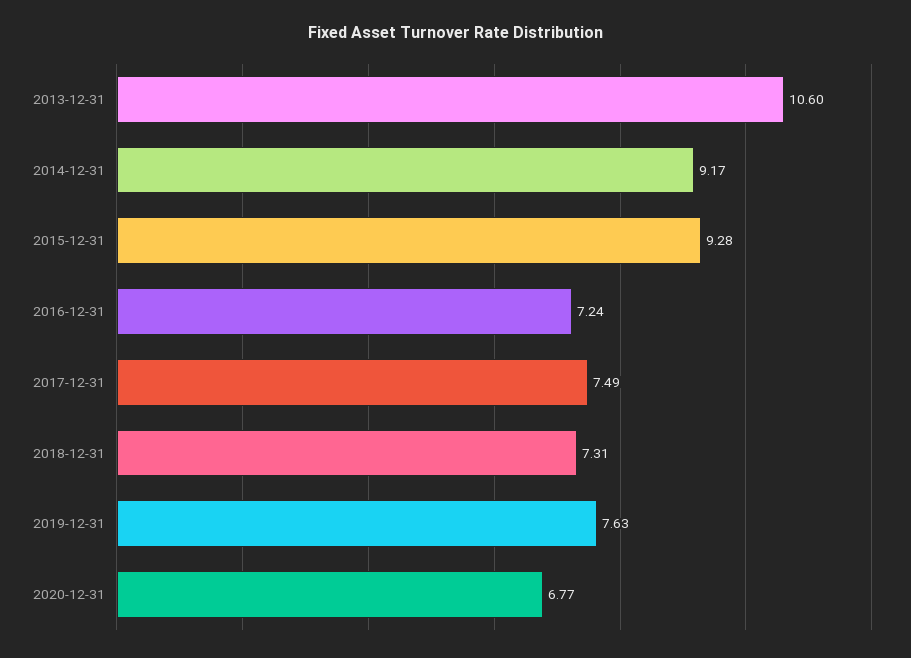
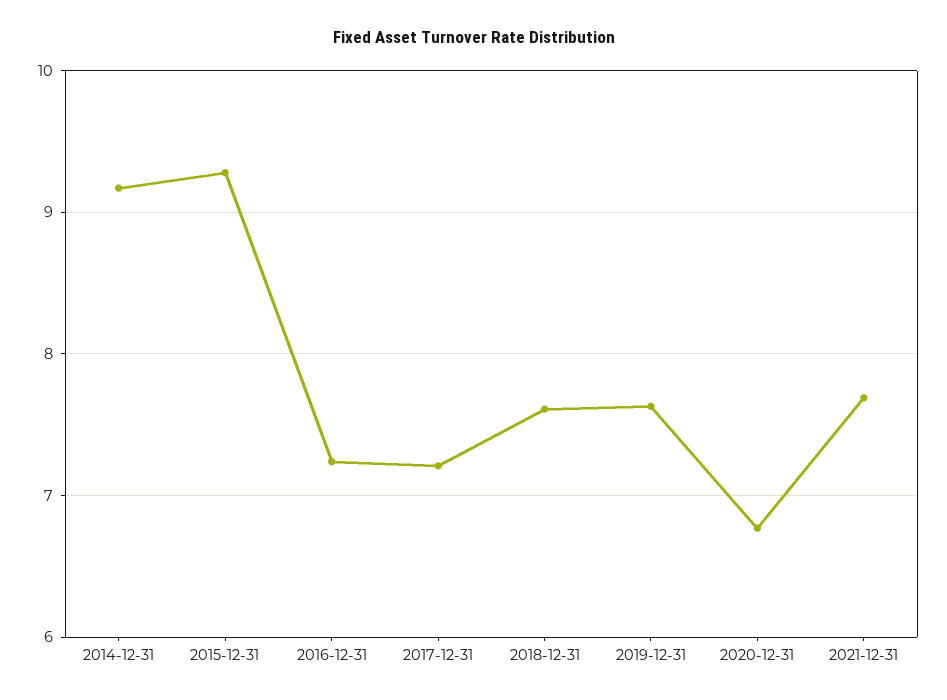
2013-12-31: 10.6 -> none
2017-12-31: 7.49 -> 7.2
2018-12-31: 7.31 -> 7.6
2021-12-31: none -> 7.7

